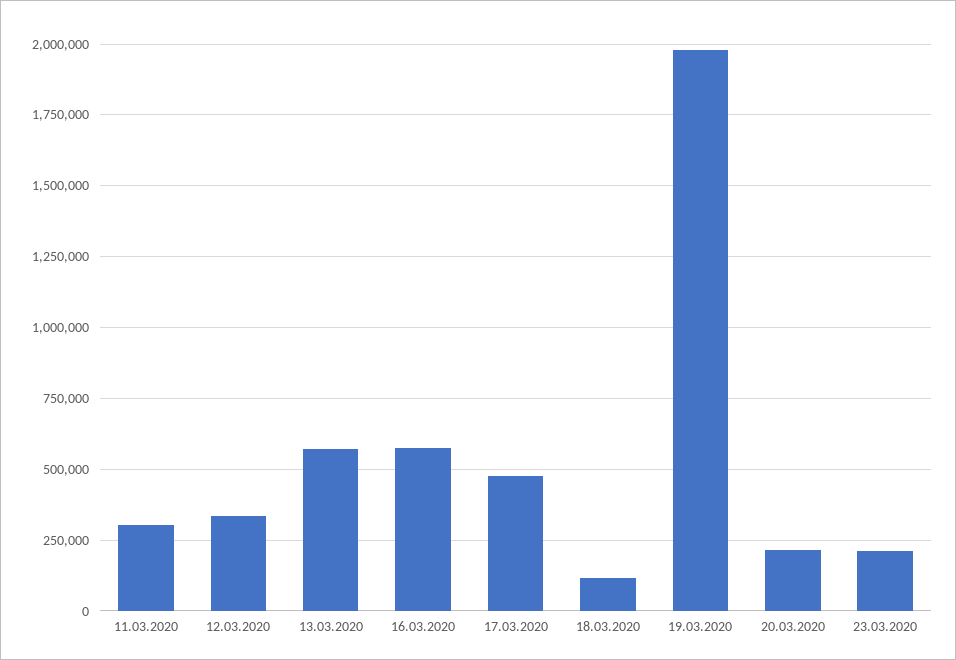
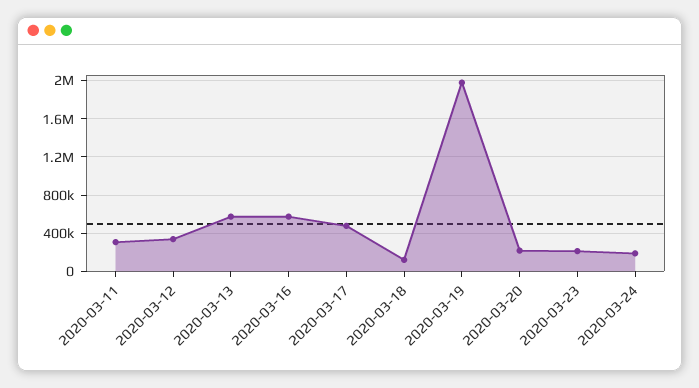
2020-03-24: none -> 200000

